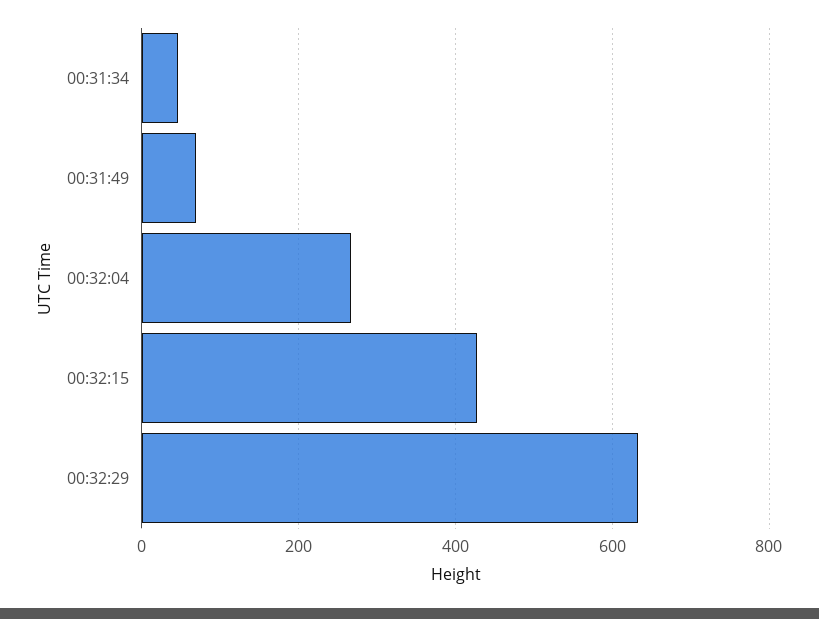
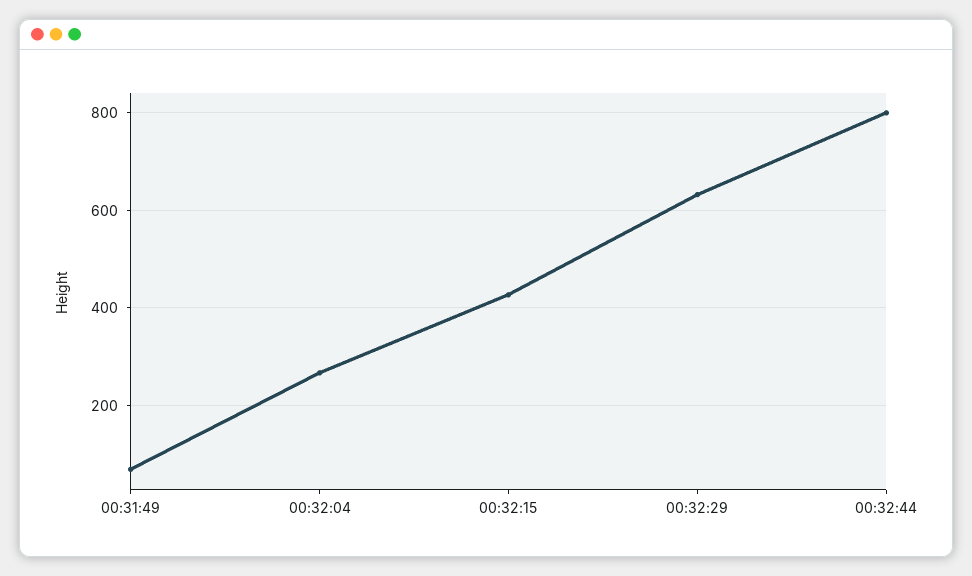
00:31:34: 40 -> none
00:32:44: none -> 800

